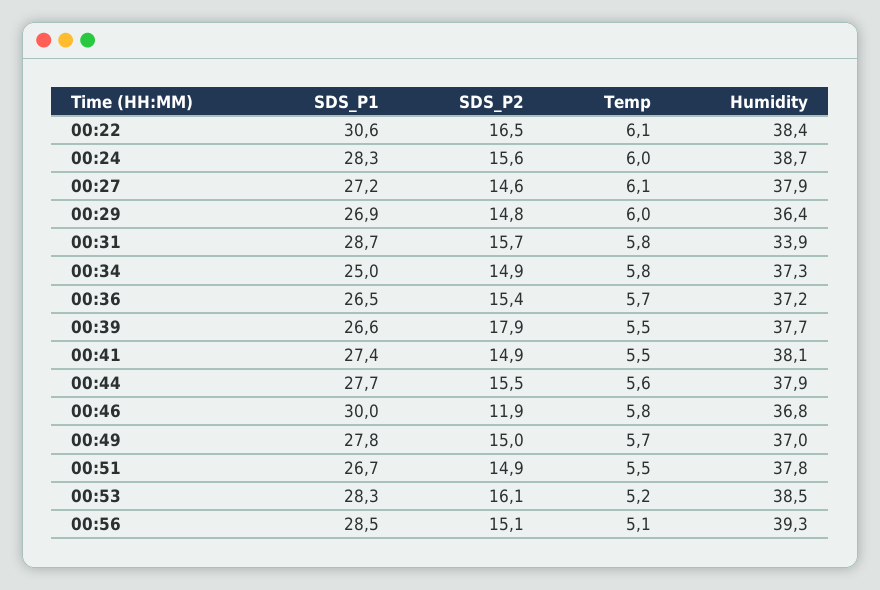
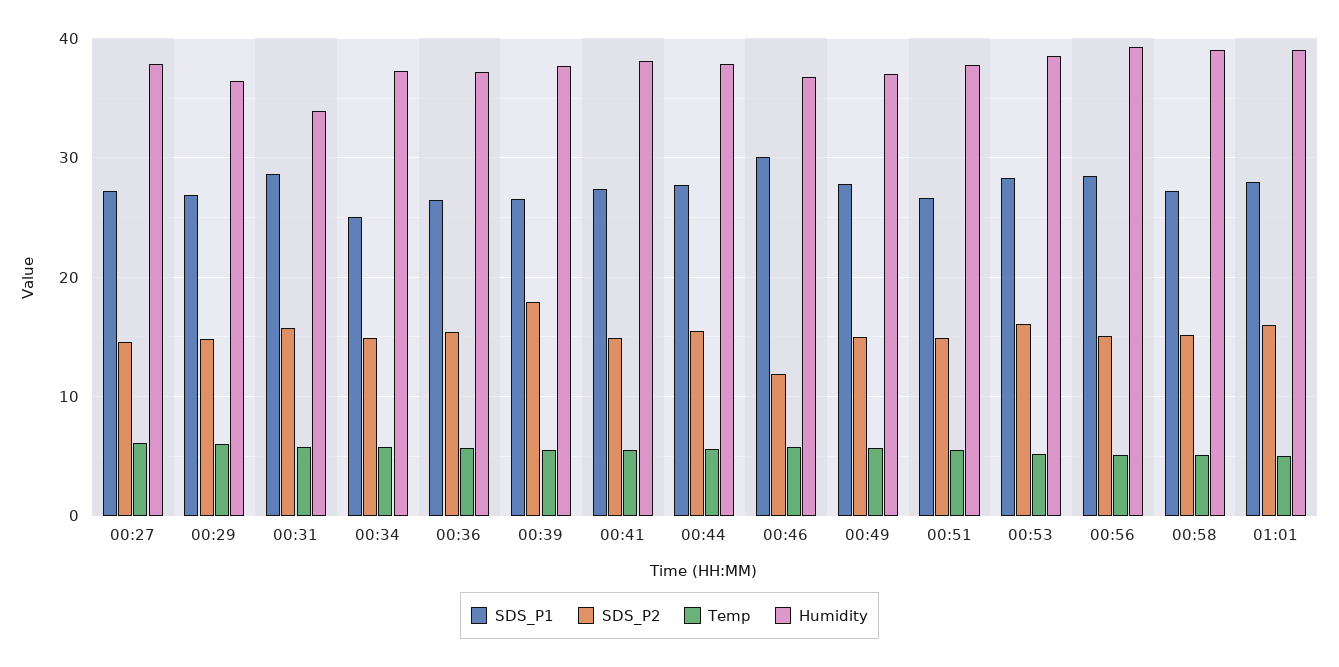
SDS_P1, 00:22: 30.6 -> none
SDS_P2, 00:22: 16.5 -> none
Temp, 00:22: 6.1 -> none
Humidity, 00:22: 38.4 -> none
SDS_P1, 00:24: 28.3 -> none
SDS_P2, 00:24: 15.6 -> none
Temp, 00:24: 6 -> none
Humidity, 00:24: 38.7 -> none
SDS_P1, 00:58: none -> 27
SDS_P2, 00:58: none -> 15
Temp, 00:58: none -> 5
Humidity, 00:58: none -> 39
SDS_P1, 01:01: none -> 28
SDS_P2, 01:01: none -> 16
Temp, 01:01: none -> 5
Humidity, 01:01: none -> 39

